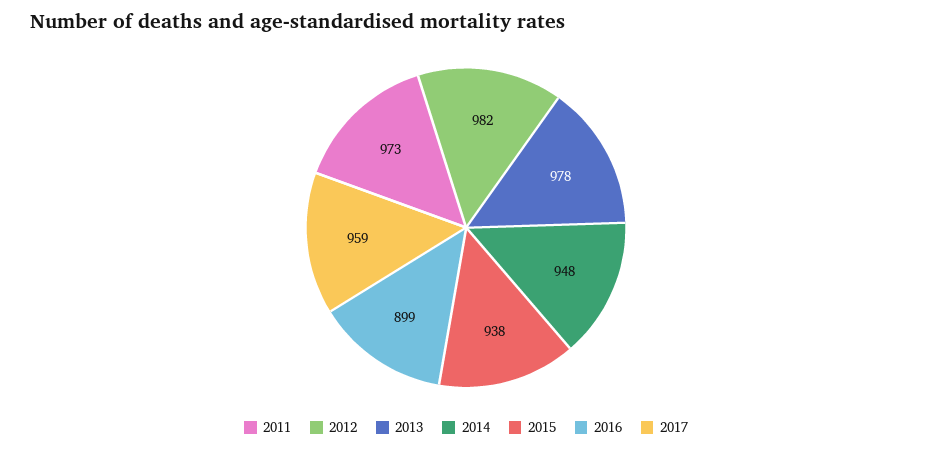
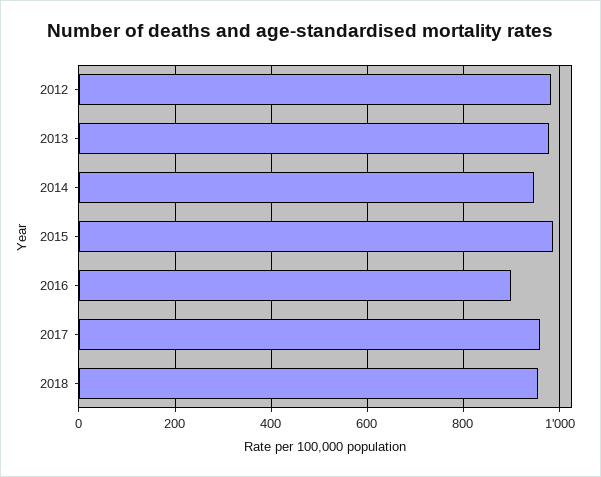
2011: 973 -> none
2015: 938 -> 980
2018: none -> 960

